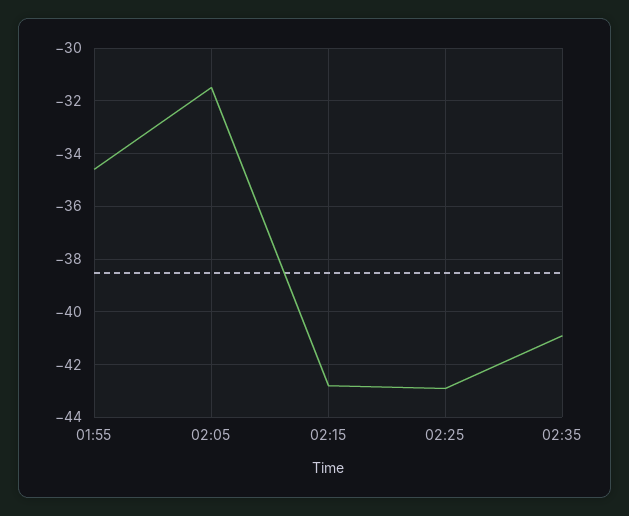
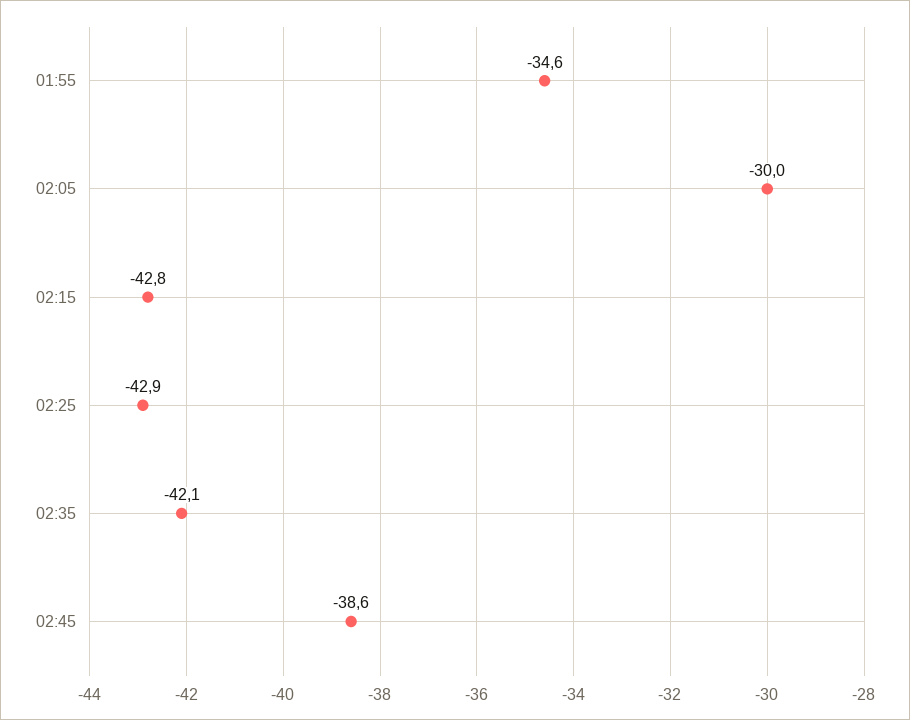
02:05: -31.5 -> -30
02:35: -41 -> -42.1
02:45: none -> -38.6

